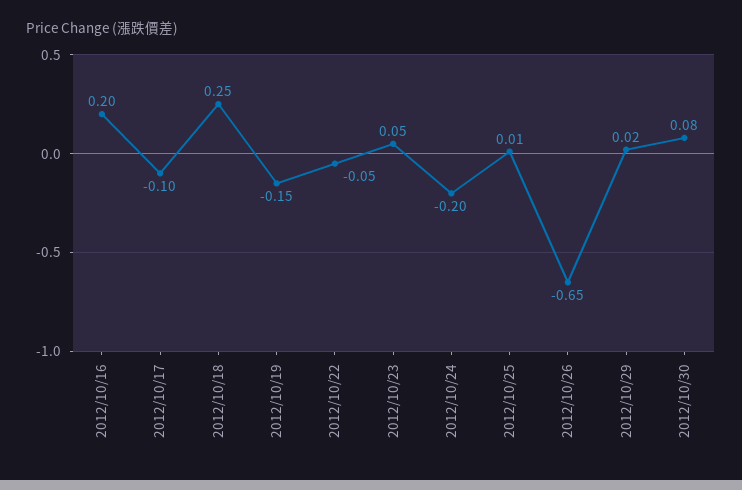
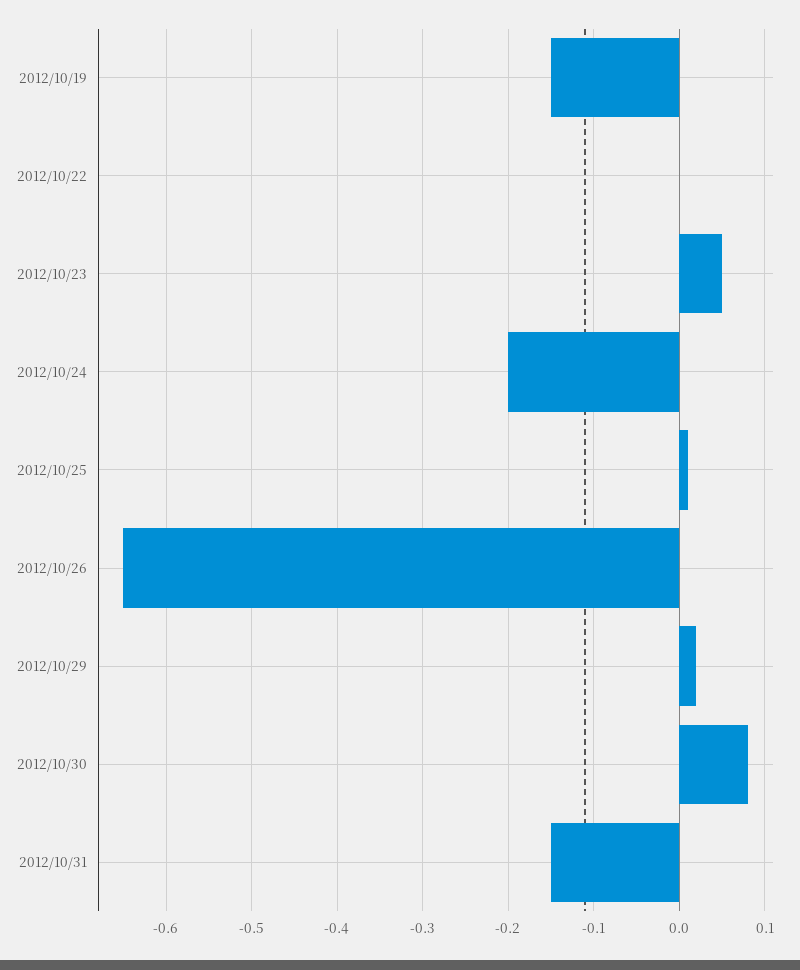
2012/10/16: 0.2 -> none
2012/10/17: -0.1 -> none
2012/10/18: 0.25 -> none
2012/10/22: -0.05 -> 0
2012/10/31: none -> -0.15

